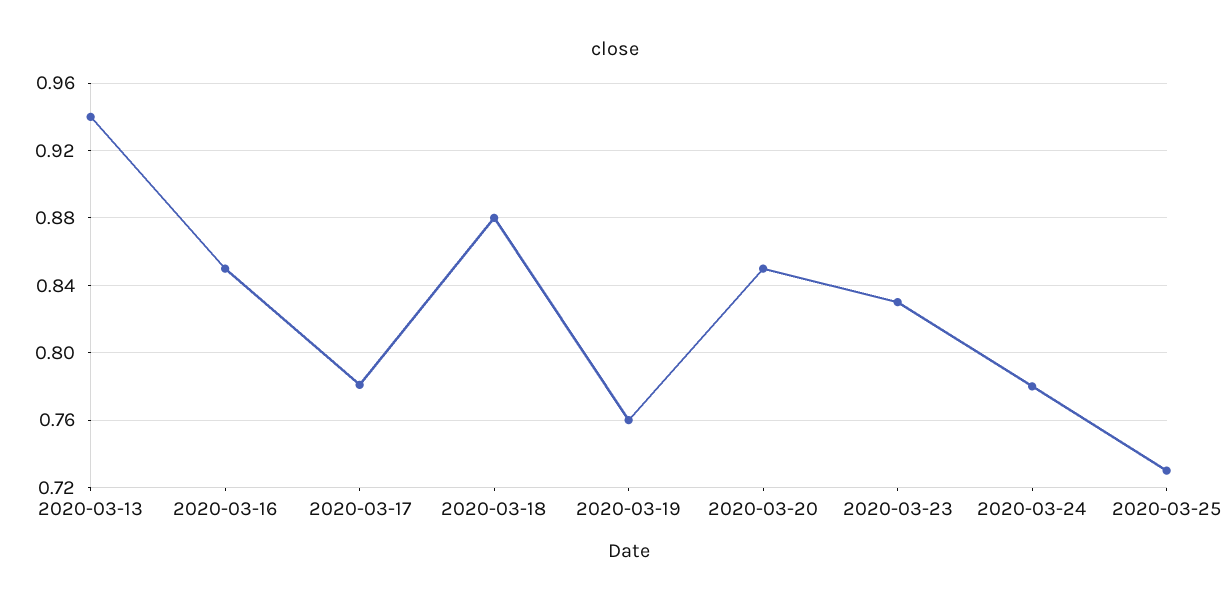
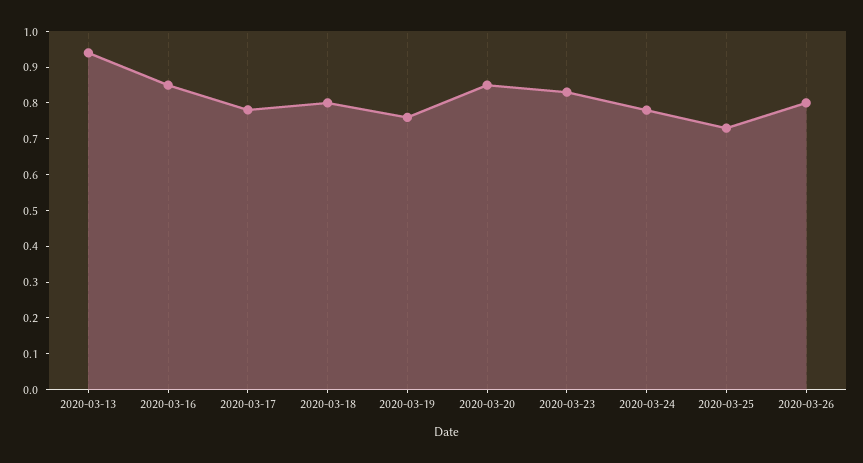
2020-03-18: 0.88 -> 0.8
2020-03-26: none -> 0.8

